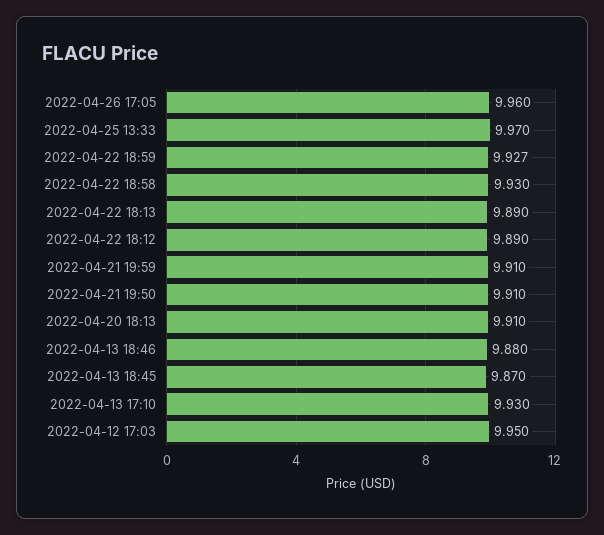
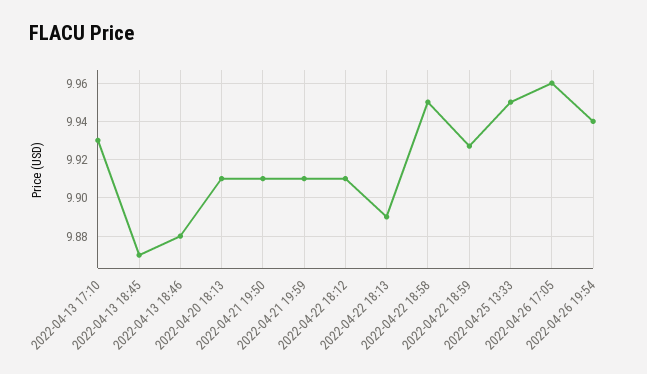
2022-04-25 13:33: 9.97 -> 9.95
2022-04-22 18:58: 9.93 -> 9.95
2022-04-22 18:12: 9.89 -> 9.91
2022-04-12 17:03: 9.95 -> none
2022-04-26 19:54: none -> 9.94

